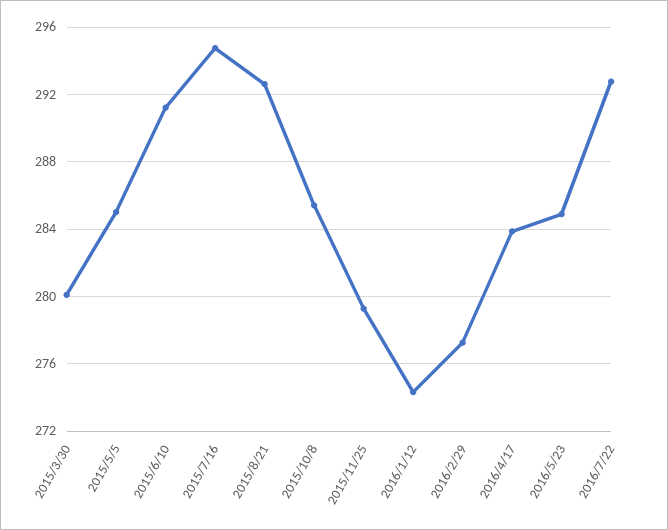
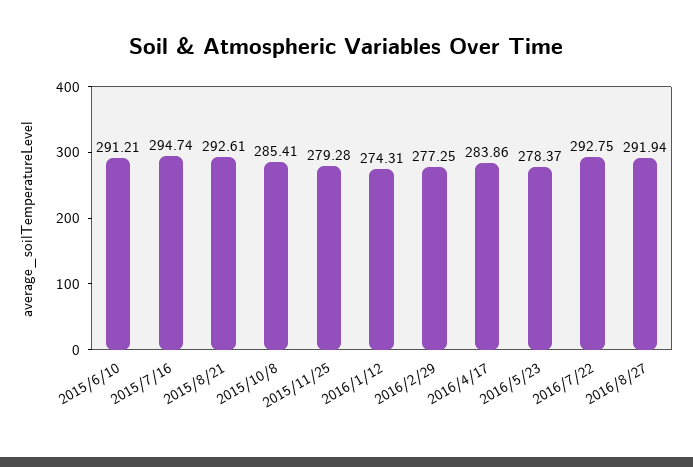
2015/3/30: 280 -> none
2015/5/5: 285 -> none
2016/5/23: 285 -> 278.37
2016/8/27: none -> 291.94

